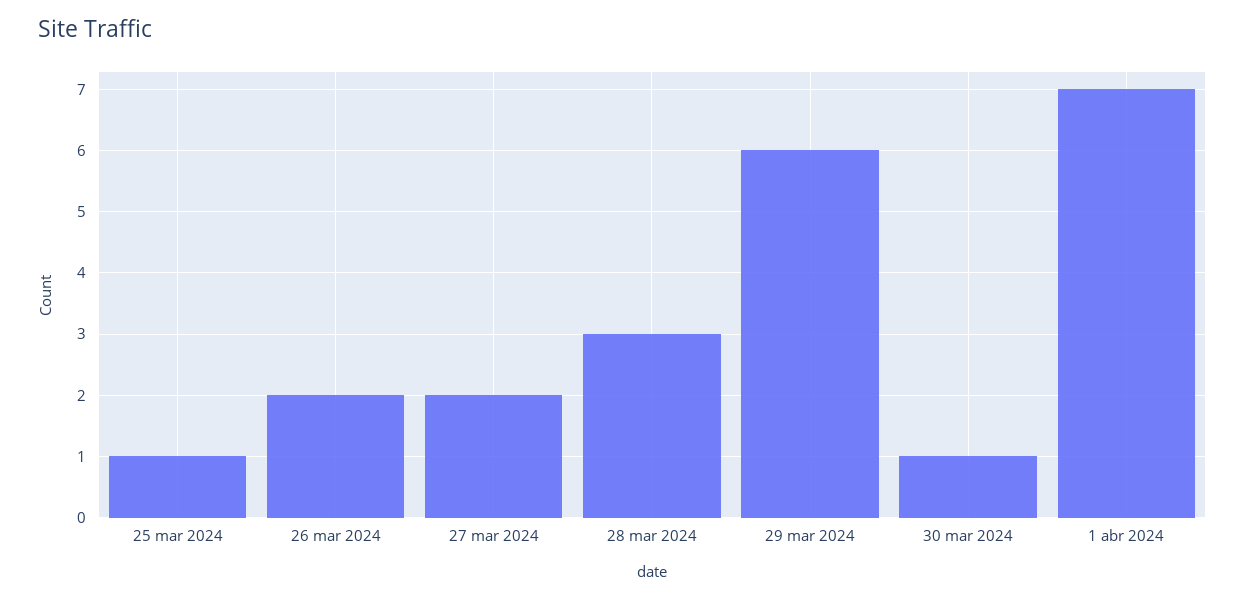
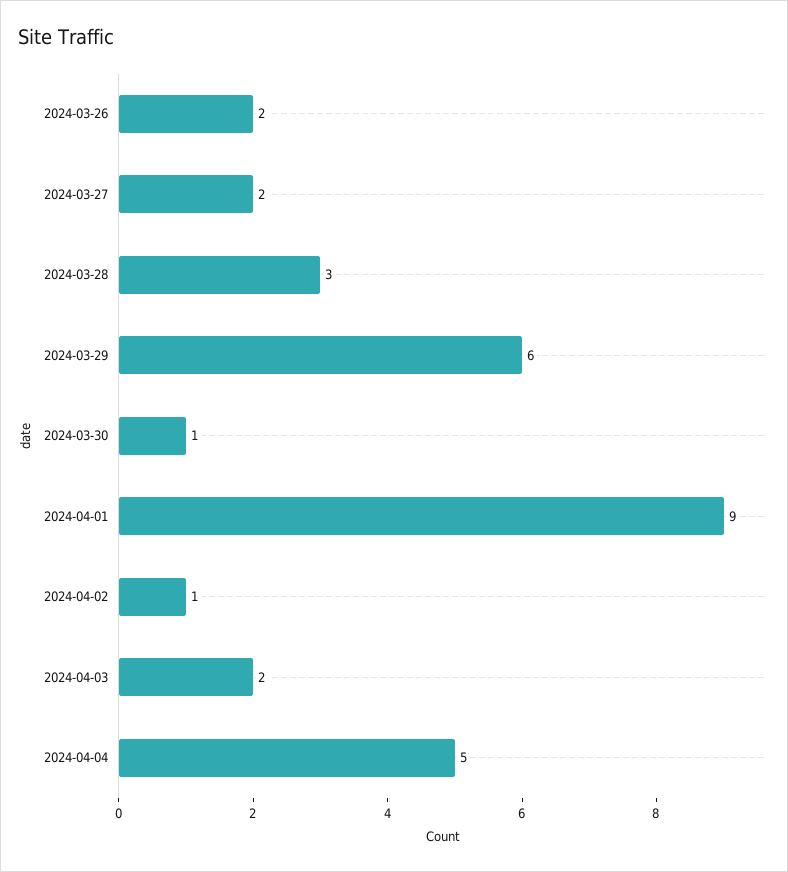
25 mar 2024: 1 -> none
1 abr 2024: 7 -> 9
2024-04-02: none -> 1
2024-04-03: none -> 2
2024-04-04: none -> 5

